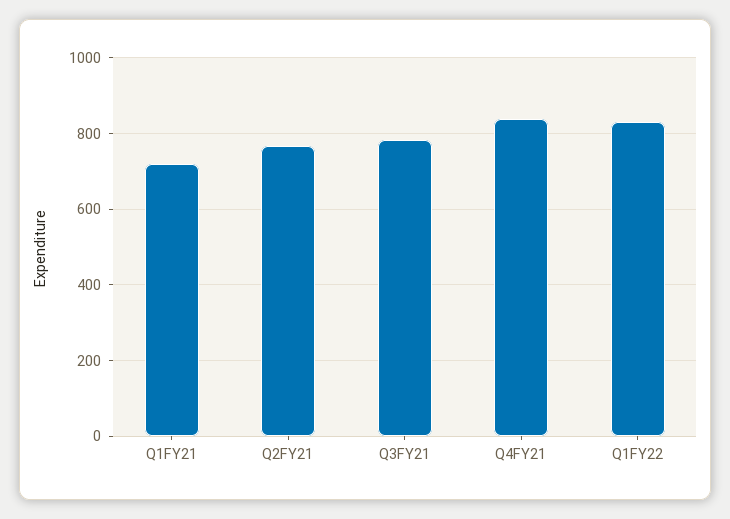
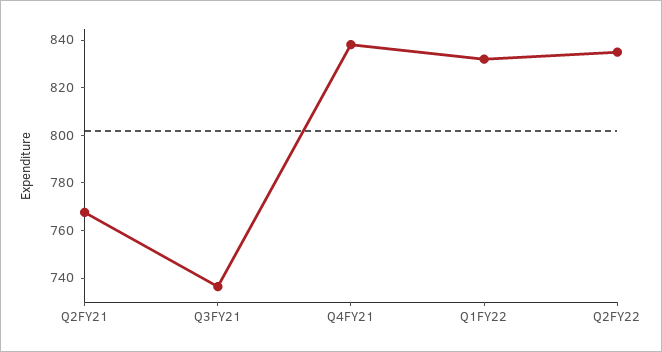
Q1FY21: 720 -> none
Q3FY21: 780 -> 735
Q2FY22: none -> 835

